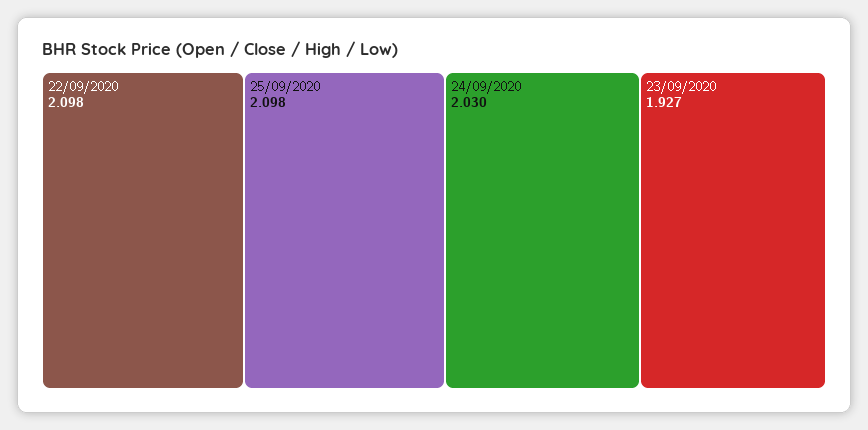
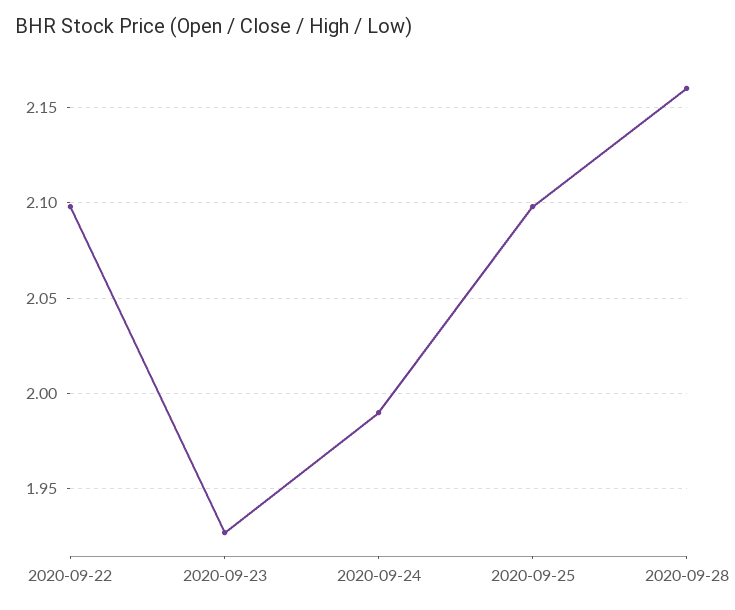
24/09/2020: 2.03 -> 1.99
2020-09-28: none -> 2.16

